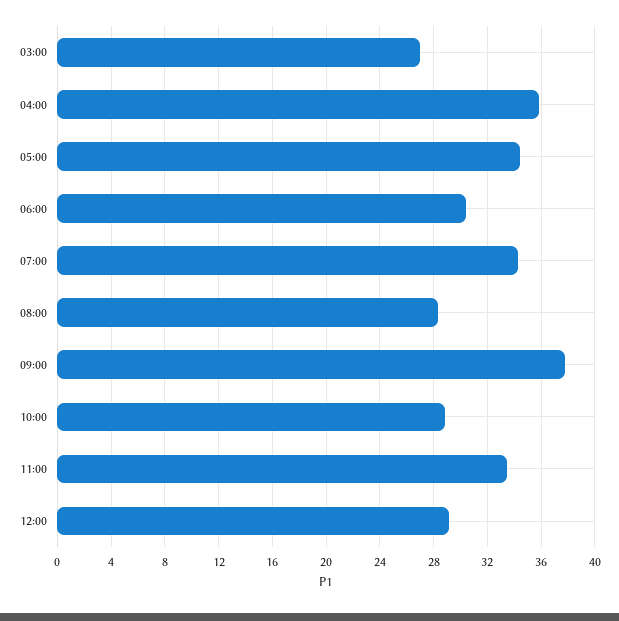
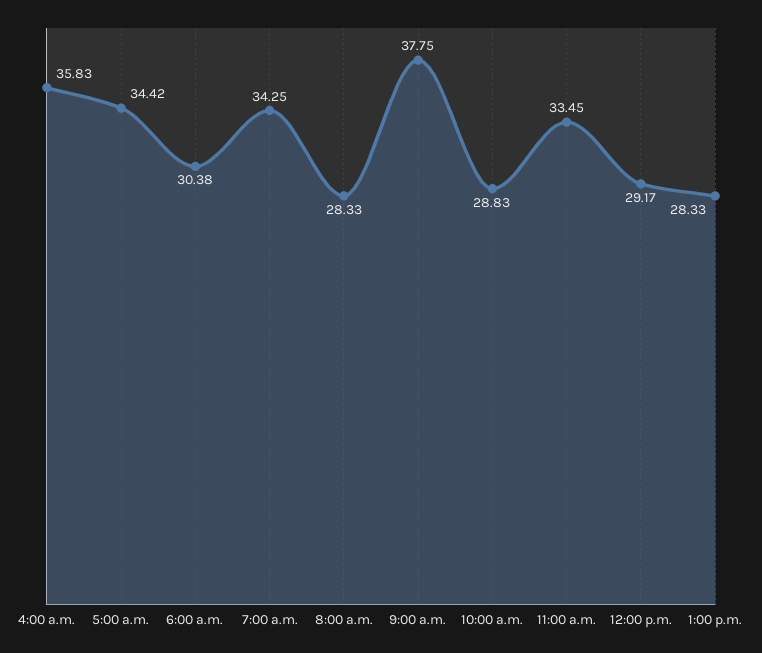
03:00: 27 -> none
1:00 p.m.: none -> 28.33

